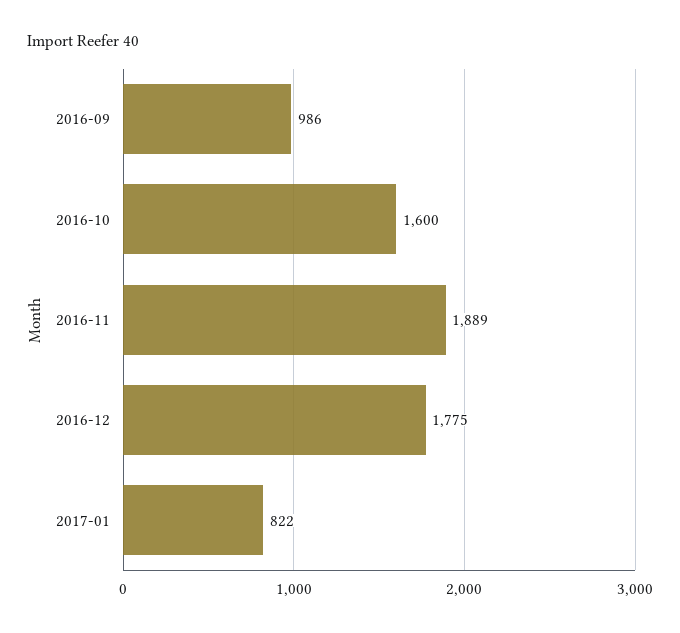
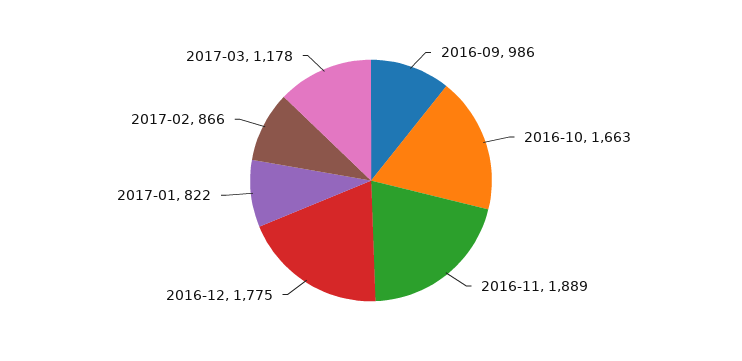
2016-10: 1600 -> 1663
2017-02: none -> 866
2017-03: none -> 1178

